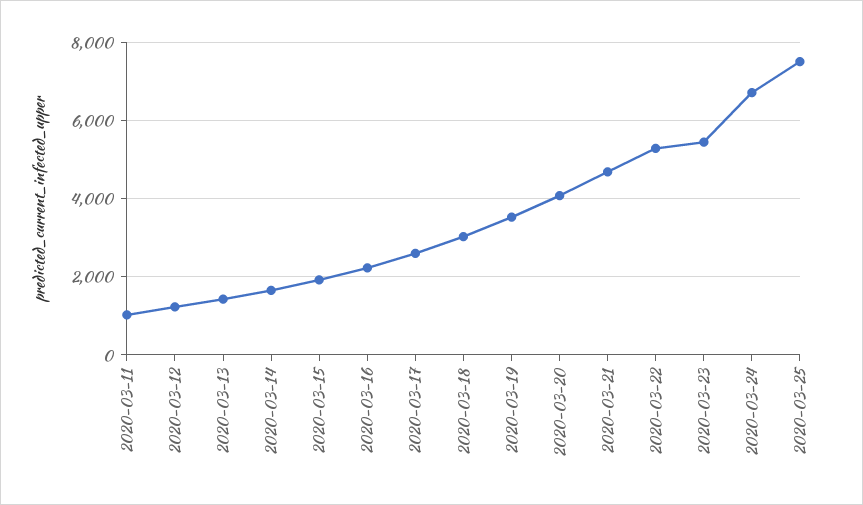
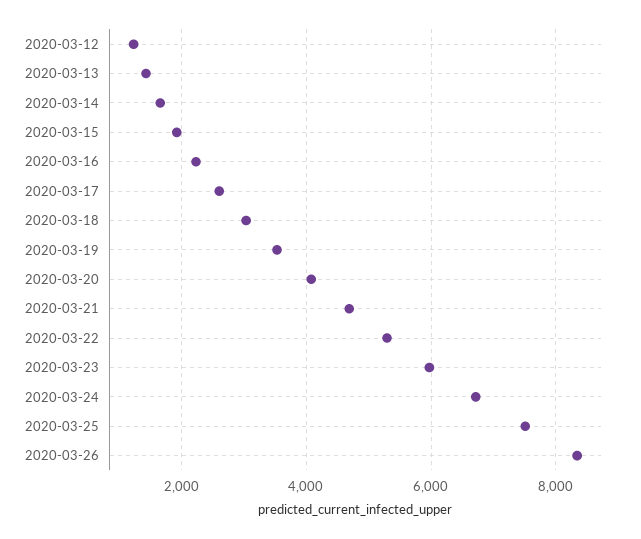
2020-03-11: 1000 -> none
2020-03-23: 5400 -> 6000
2020-03-26: none -> 8400

